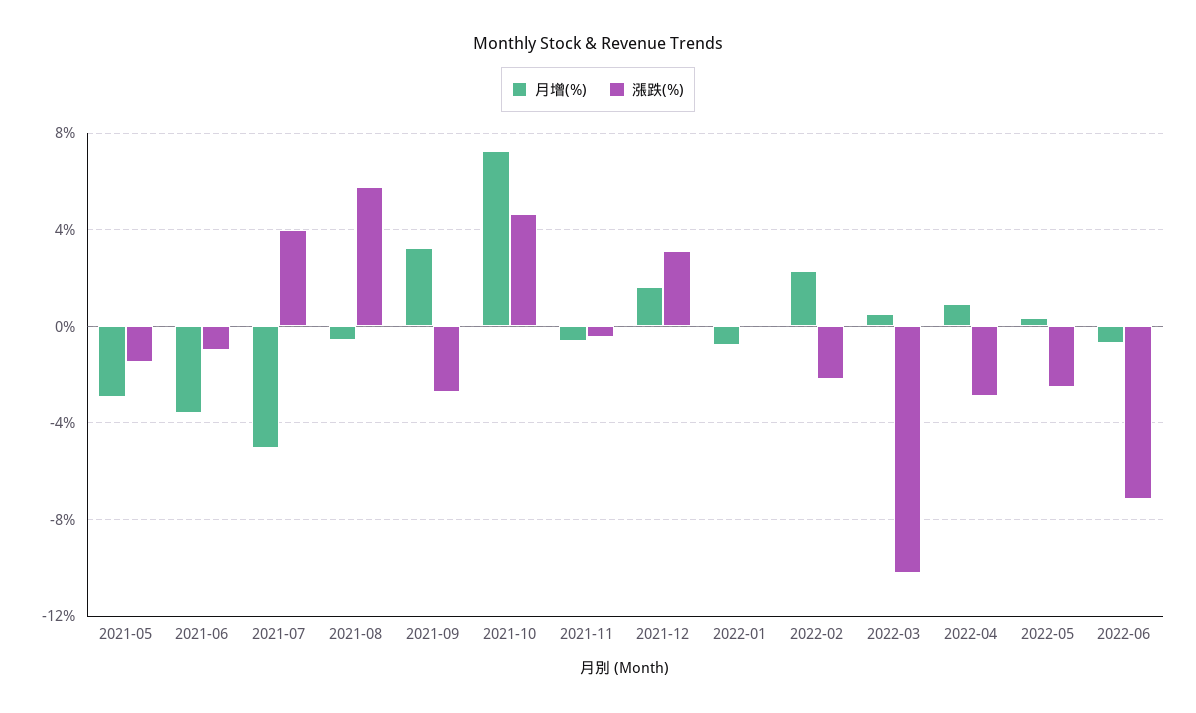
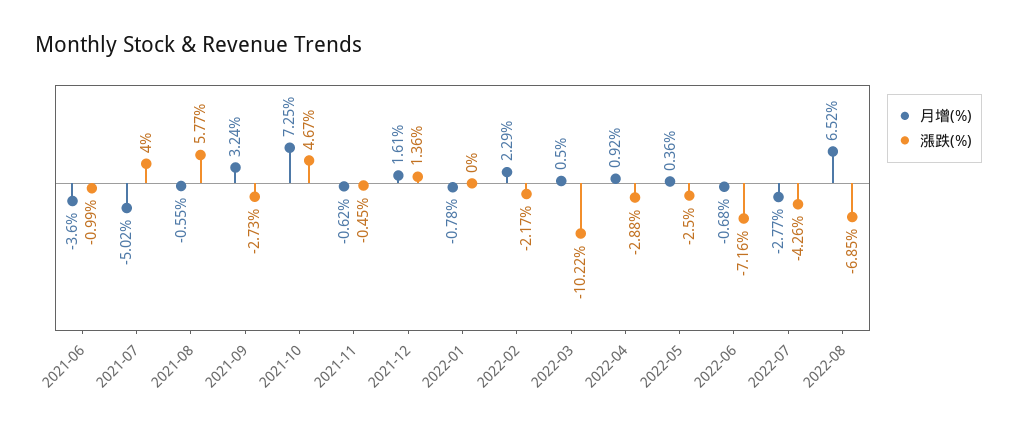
月增(%), 2021-05: -3 -> none
漲跌(%), 2021-05: -1.5 -> none
漲跌(%), 2021-12: 3 -> 1.36
月增(%), 2022-07: none -> -2.77
漲跌(%), 2022-07: none -> -4.26
月增(%), 2022-08: none -> 6.52
漲跌(%), 2022-08: none -> -6.85

